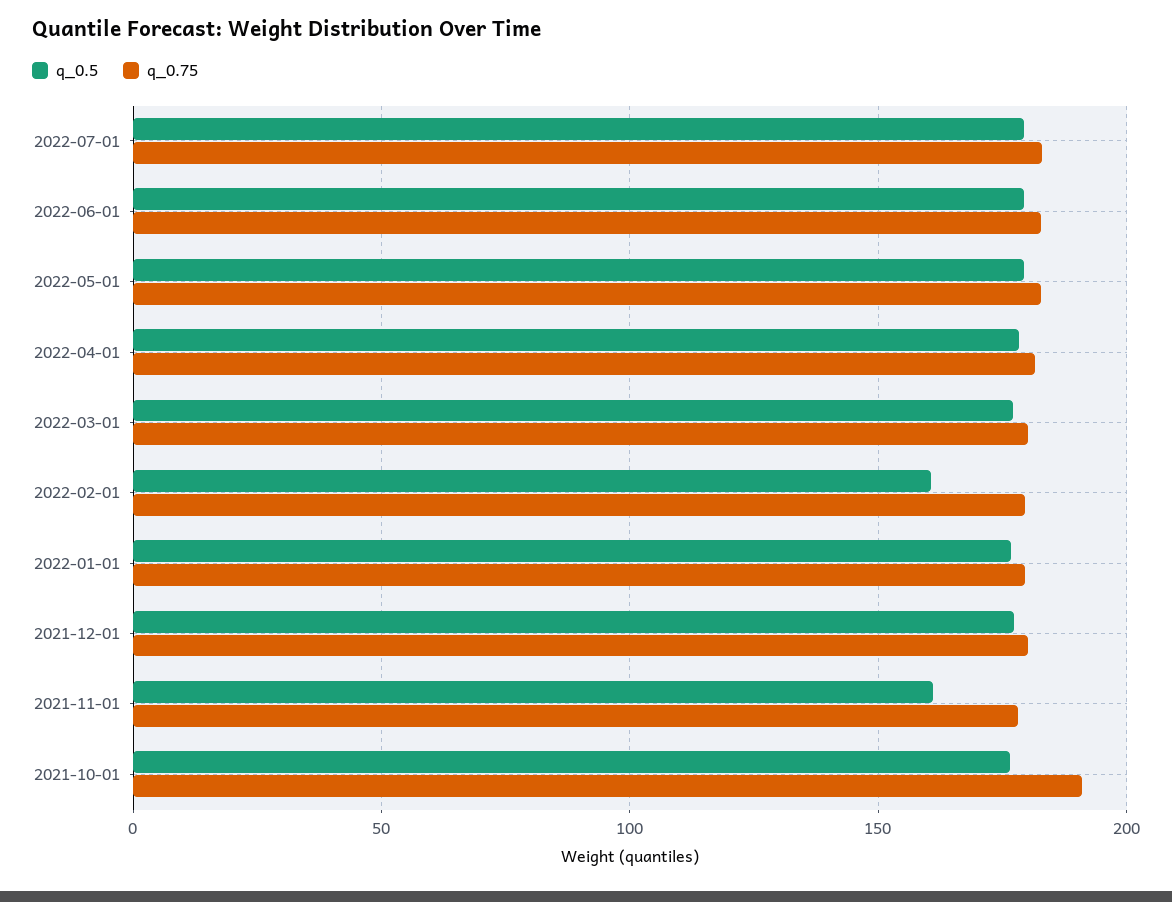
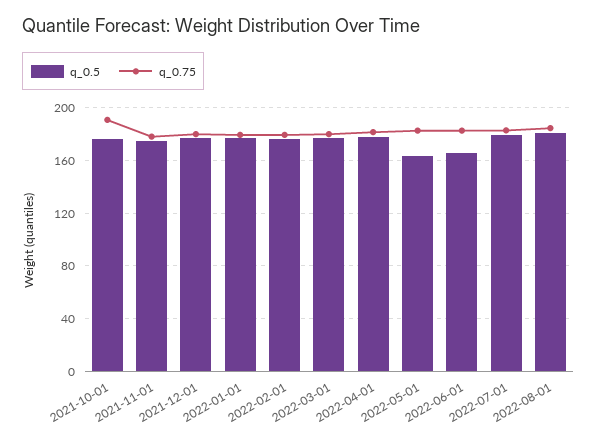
q_0.5, 2022-06-01: 180 -> 165
q_0.5, 2022-05-01: 180 -> 165
q_0.5, 2022-02-01: 160 -> 175
q_0.5, 2021-11-01: 160 -> 175
q_0.5, 2022-08-01: none -> 180
q_0.75, 2022-08-01: none -> 185

